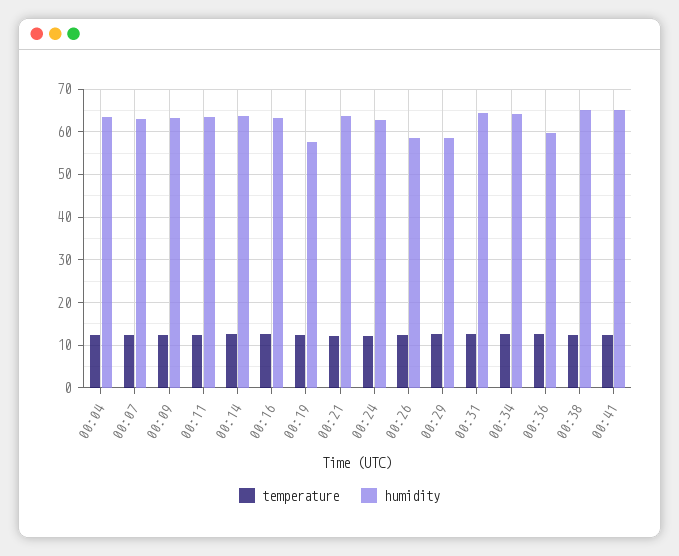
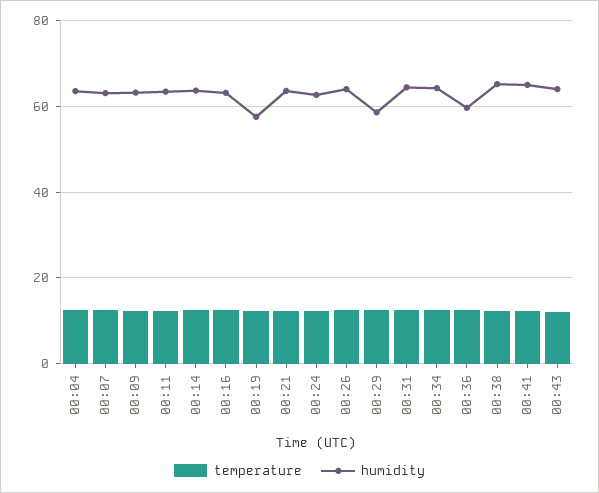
humidity, 00:26: 58 -> 64
temperature, 00:43: none -> 12
humidity, 00:43: none -> 64

